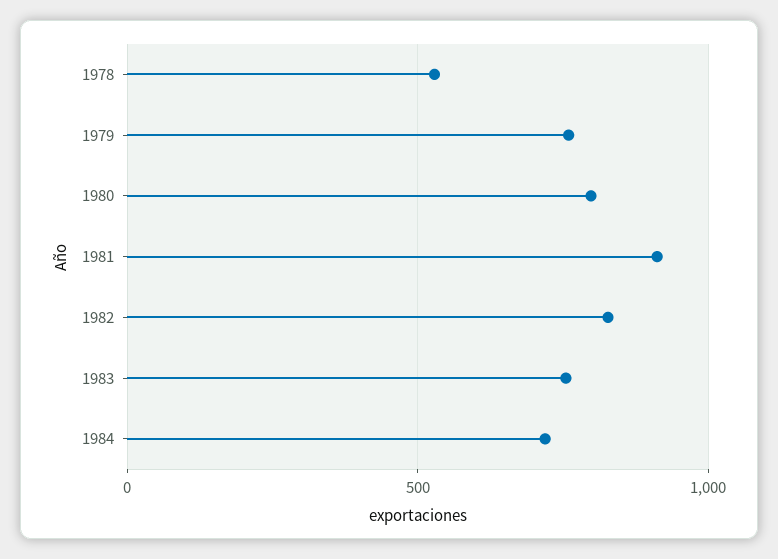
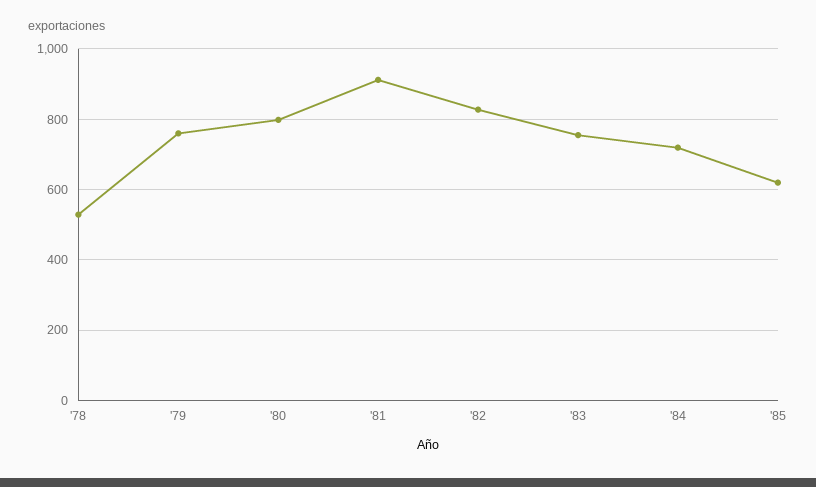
'85: none -> 620

